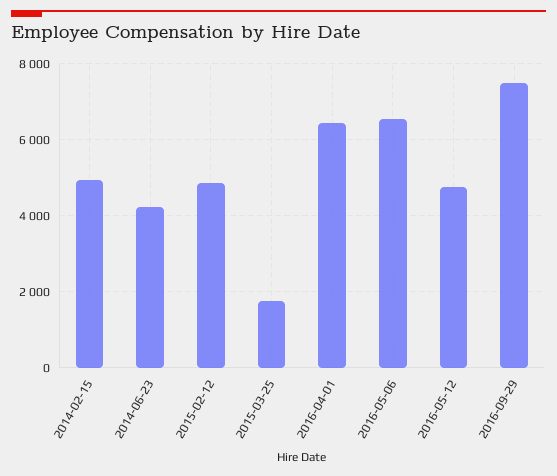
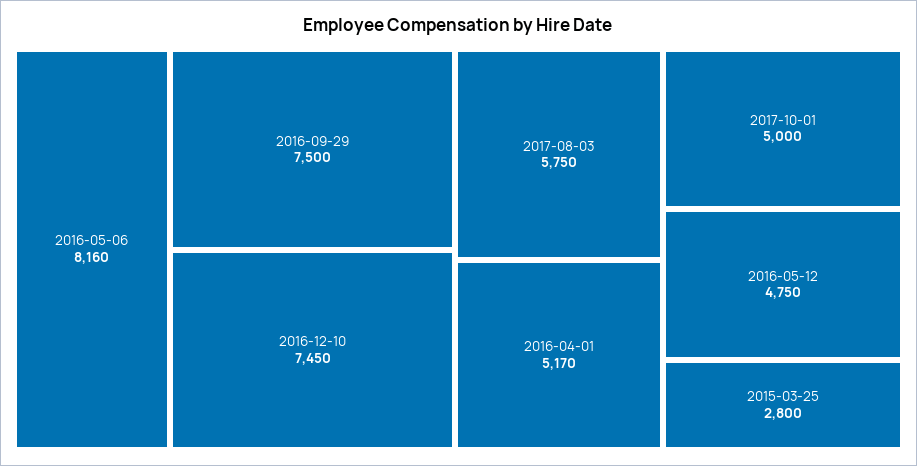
2014-02-15: 5000 -> none
2014-06-23: 4200 -> none
2015-02-12: 4800 -> none
2015-03-25: 1800 -> 2800
2016-04-01: 6400 -> 5170
2016-05-06: 6600 -> 8160
2016-12-10: none -> 7450
2017-08-03: none -> 5750
2017-10-01: none -> 5000

